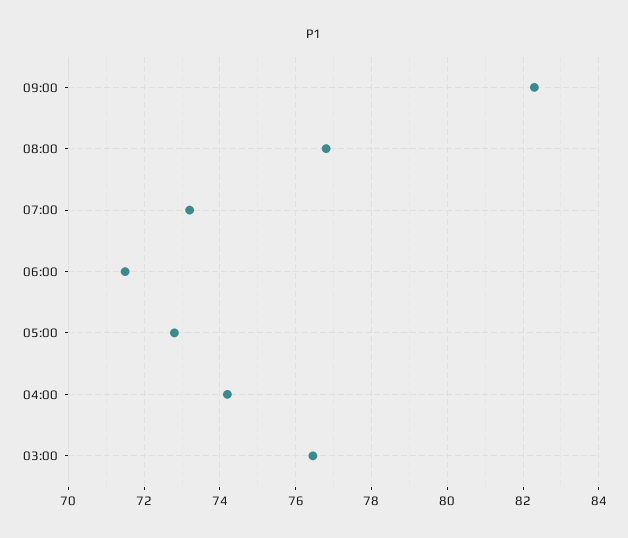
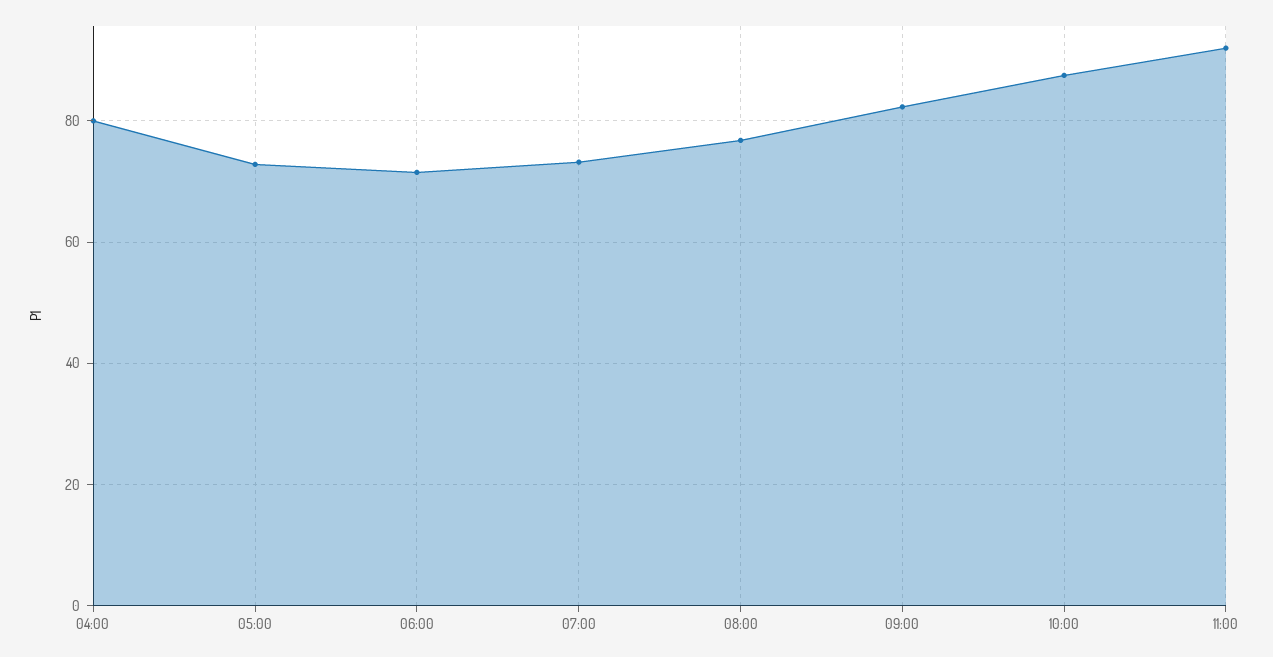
04:00: 74.2 -> 80
03:00: 76.4 -> none
10:00: none -> 88
11:00: none -> 92

